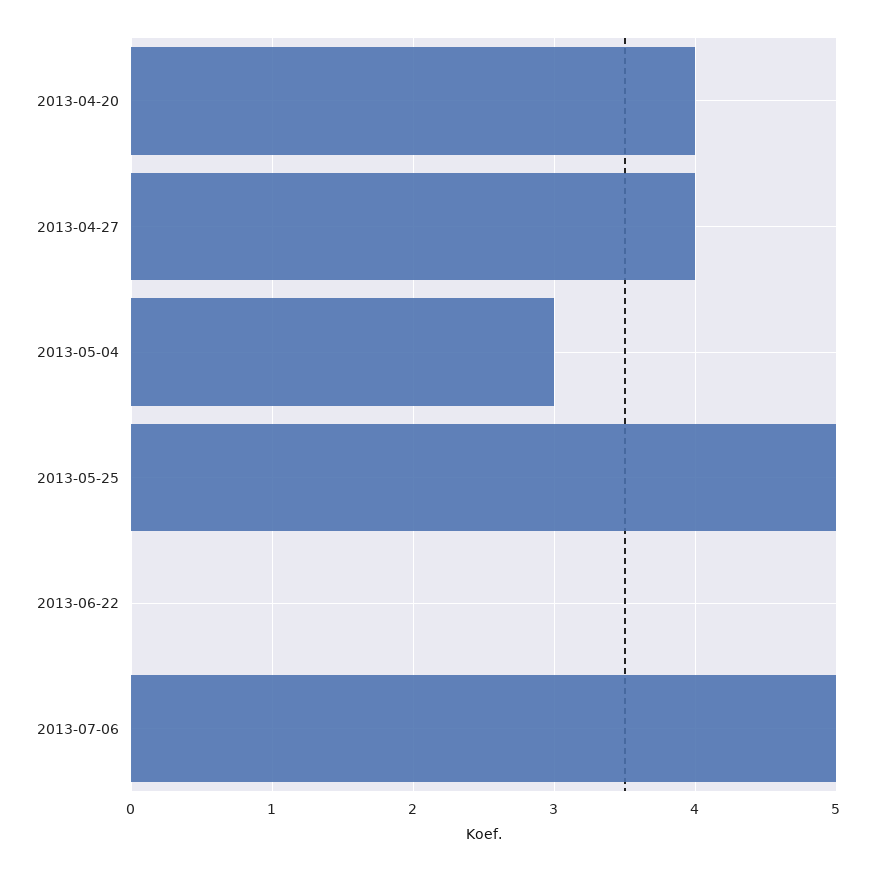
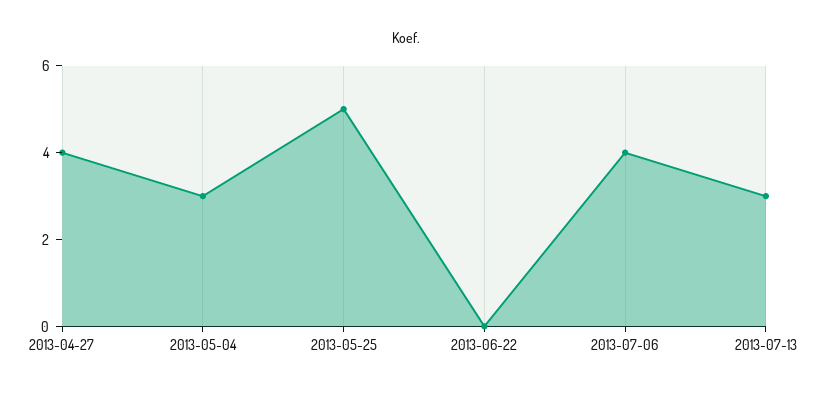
2013-04-20: 4 -> none
2013-07-06: 5 -> 4
2013-07-13: none -> 3

